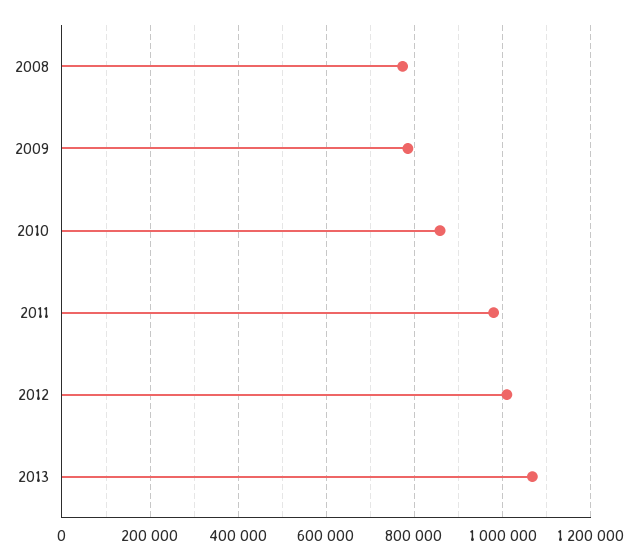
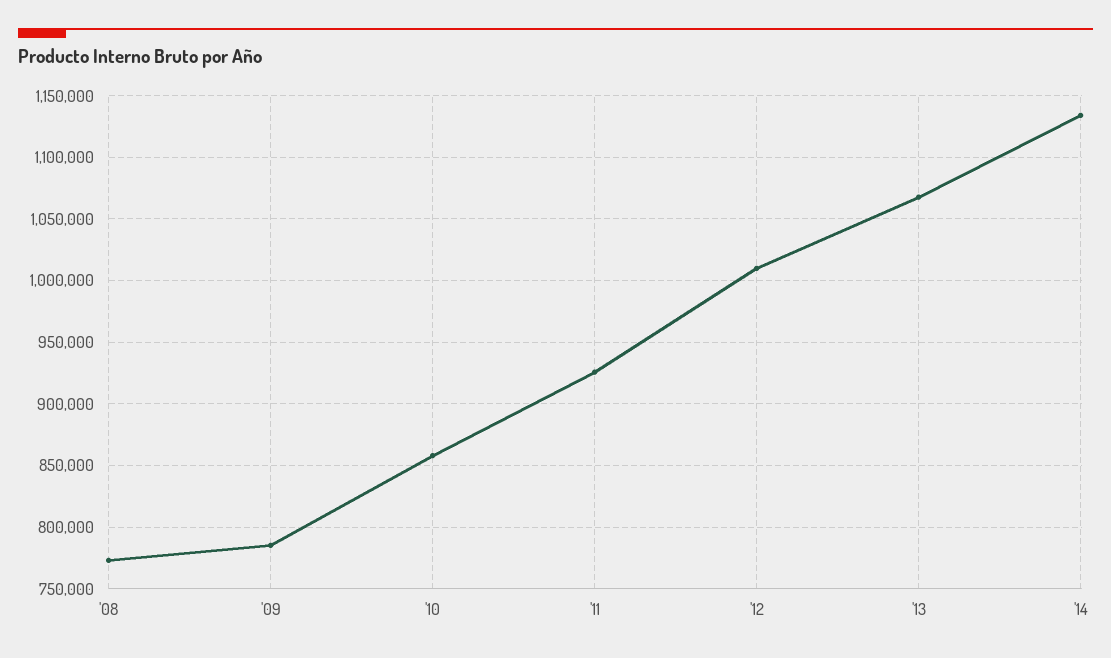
2011: 980000 -> 925000
'14: none -> 1135000

